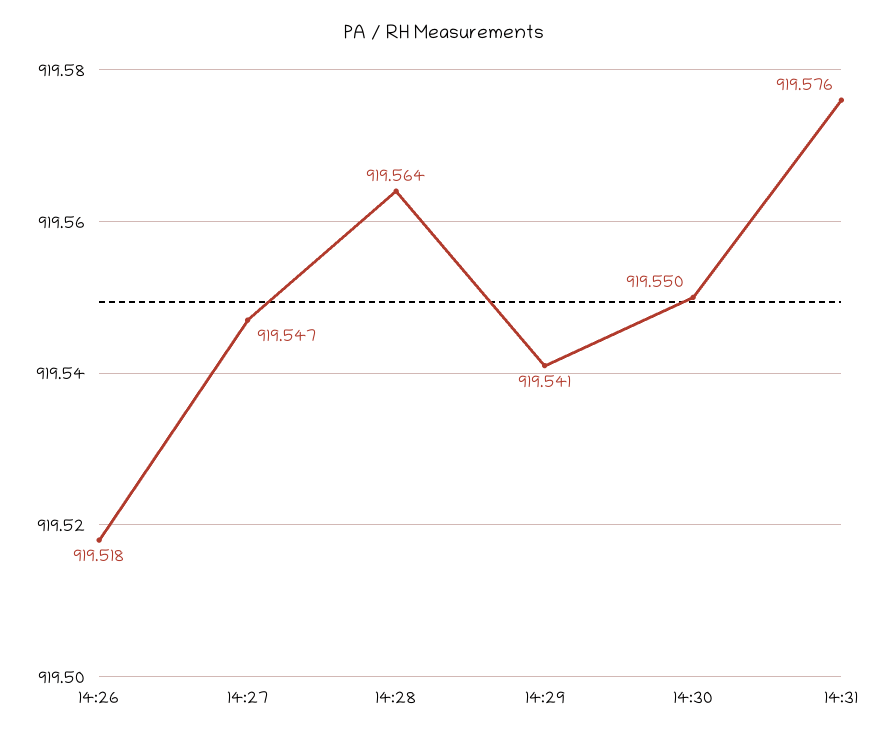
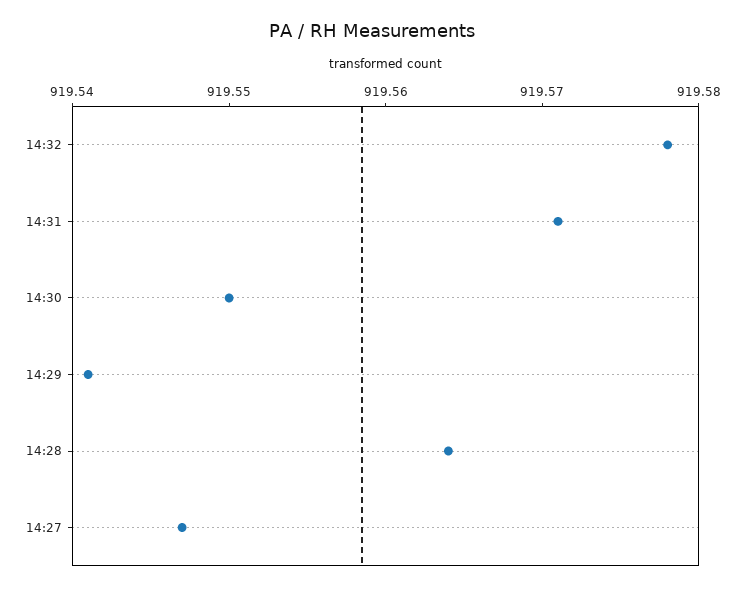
14:26: 919.518 -> none
14:31: 919.576 -> 919.571
14:32: none -> 919.578

